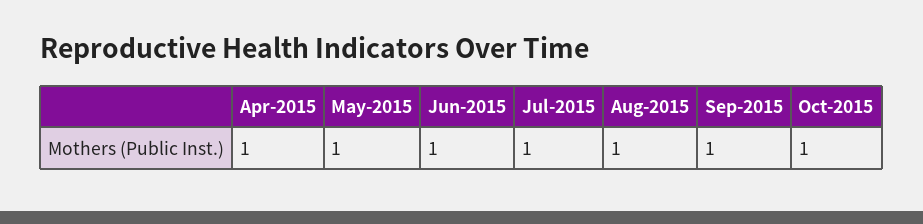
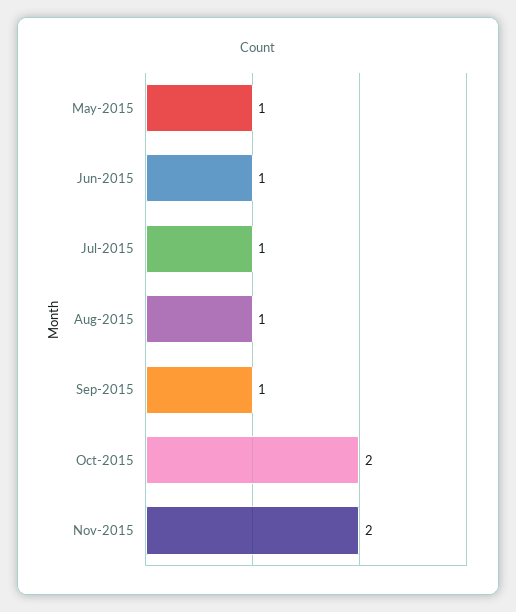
Apr-2015: 1 -> none
Oct-2015: 1 -> 2
Nov-2015: none -> 2

